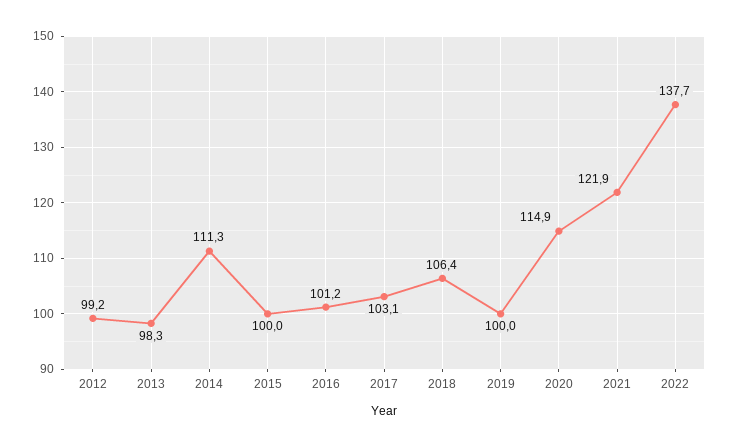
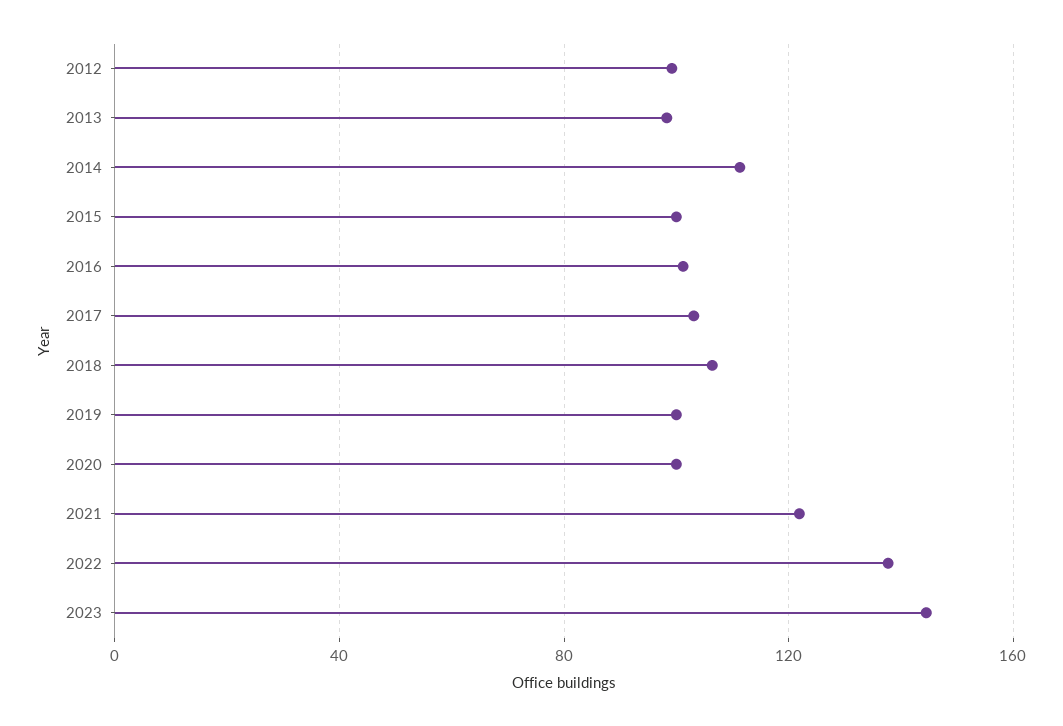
2020: 114.9 -> 100
2023: none -> 145

